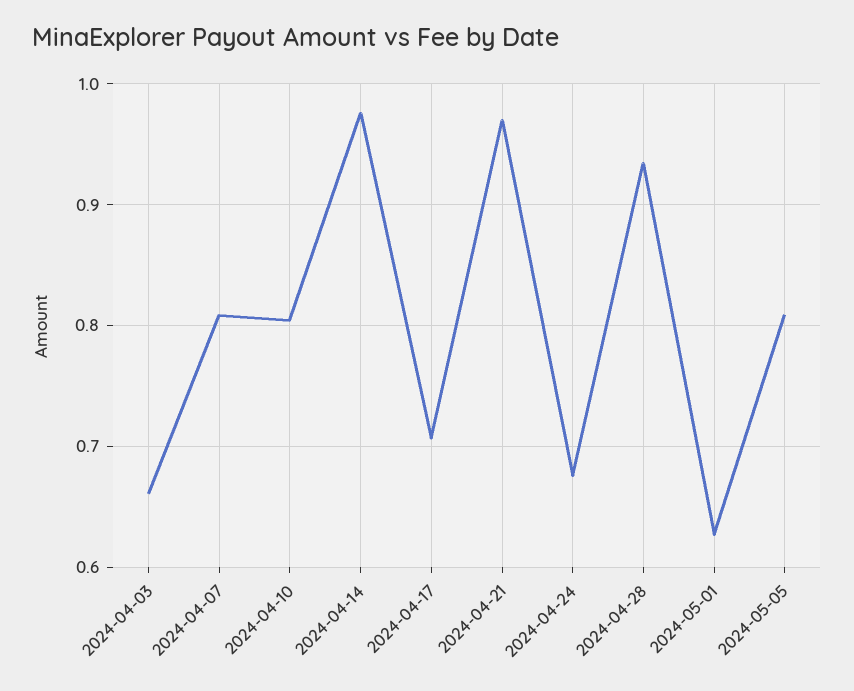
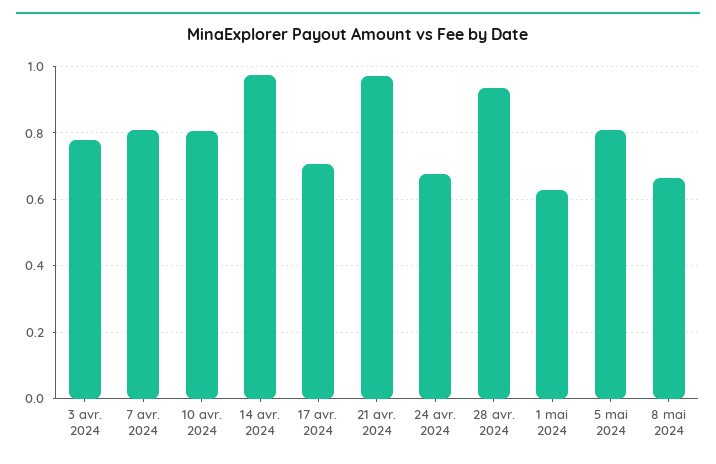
2024-04-03: 0.66 -> 0.78
8 mai 2024: none -> 0.66

